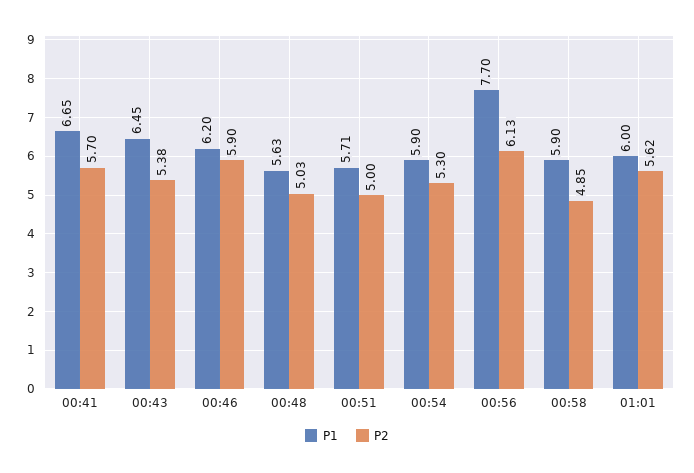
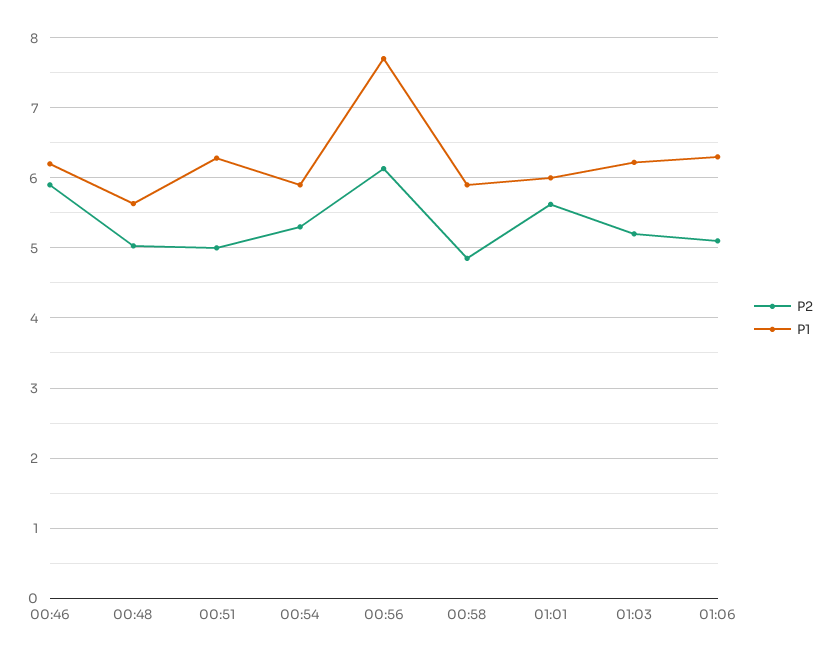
P1, 00:41: 6.65 -> none
P2, 00:41: 5.7 -> none
P1, 00:43: 6.45 -> none
P2, 00:43: 5.38 -> none
P1, 00:51: 5.71 -> 6.3
P2, 01:03: none -> 5.2
P1, 01:03: none -> 6.2
P2, 01:06: none -> 5.1
P1, 01:06: none -> 6.3

